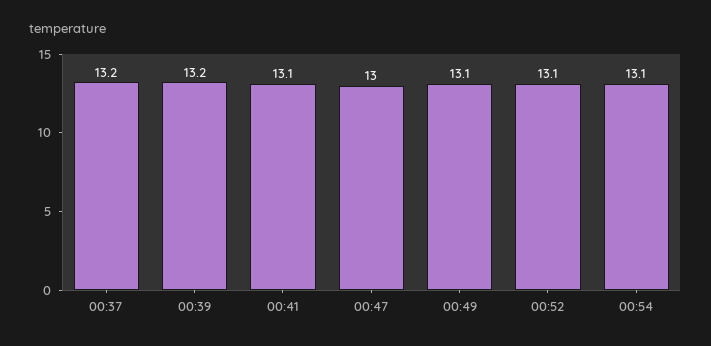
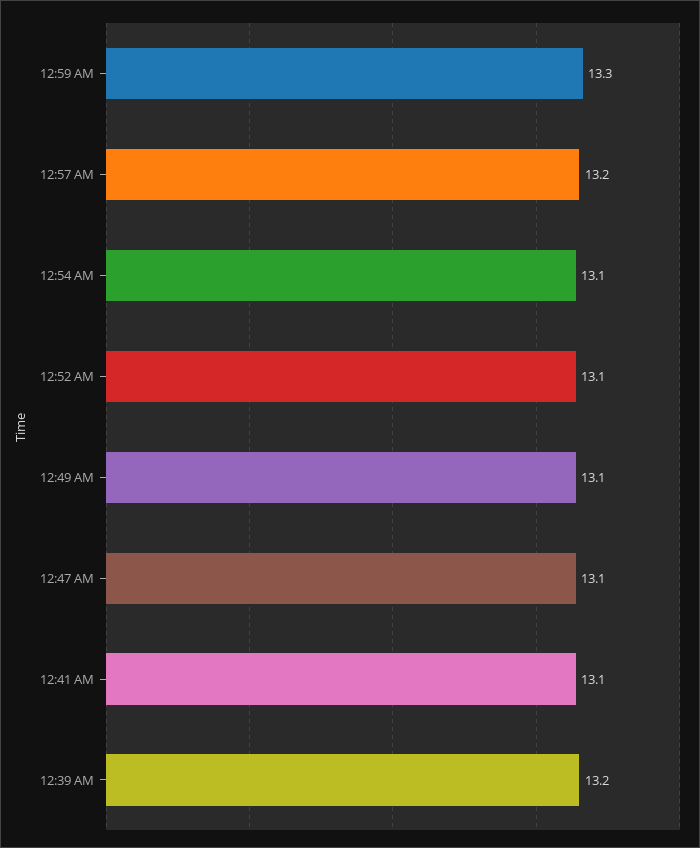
00:37: 13.2 -> none
00:47: 13 -> 13.1
12:59 AM: none -> 13.3
12:57 AM: none -> 13.2

